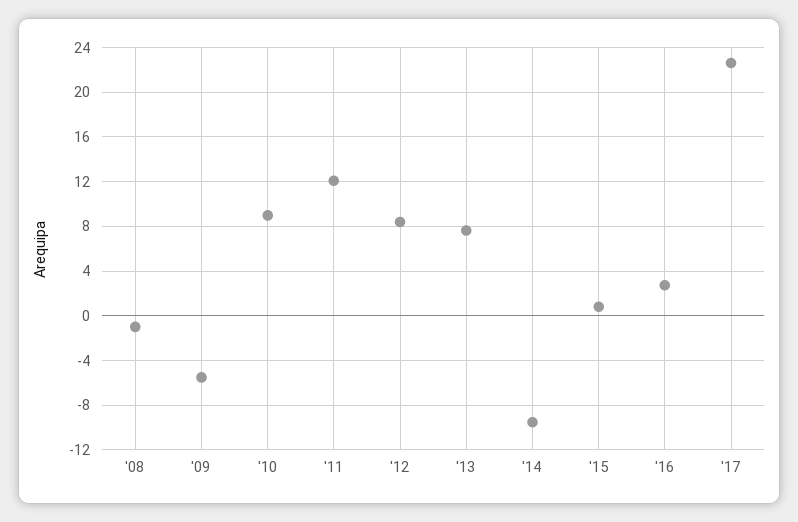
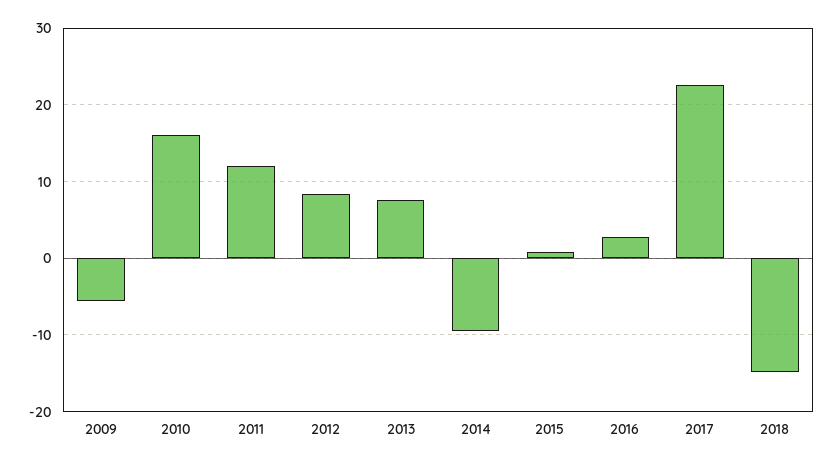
'08: -1 -> none
'10: 9 -> 16
2018: none -> -15

